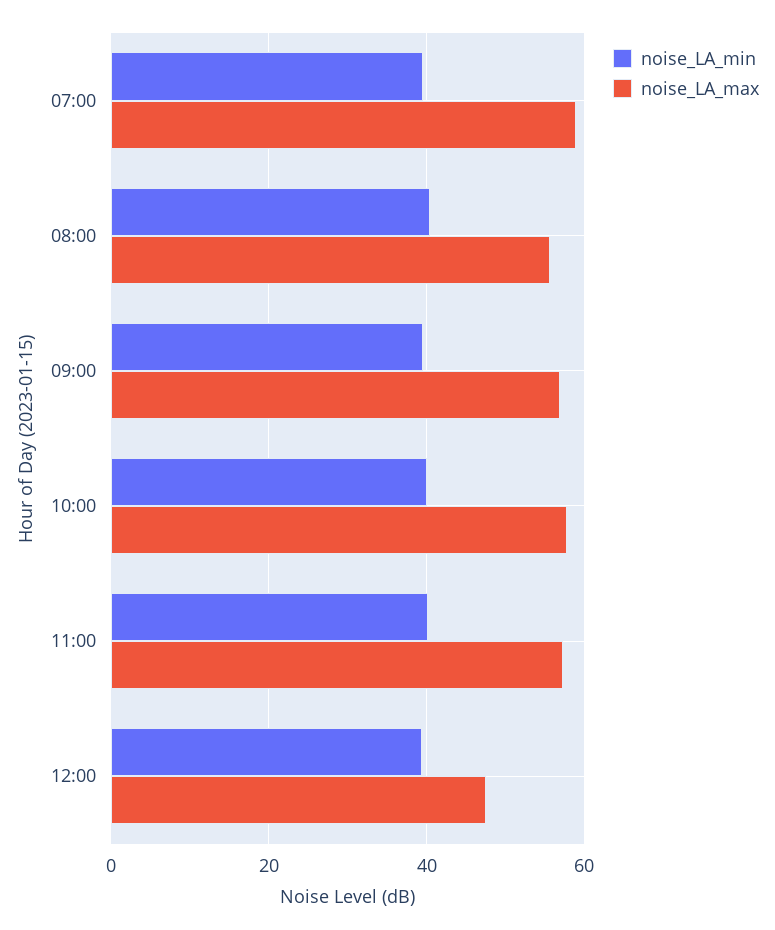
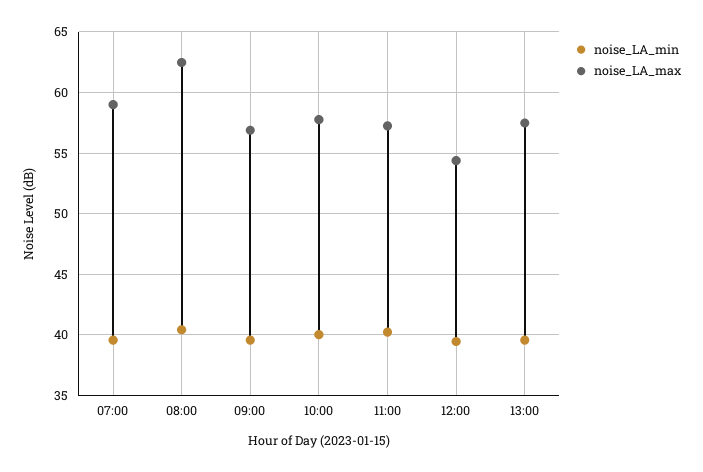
noise_LA_max, 08:00: 56 -> 62.5
noise_LA_max, 12:00: 48 -> 54.5
noise_LA_min, 13:00: none -> 39.5
noise_LA_max, 13:00: none -> 57.5

